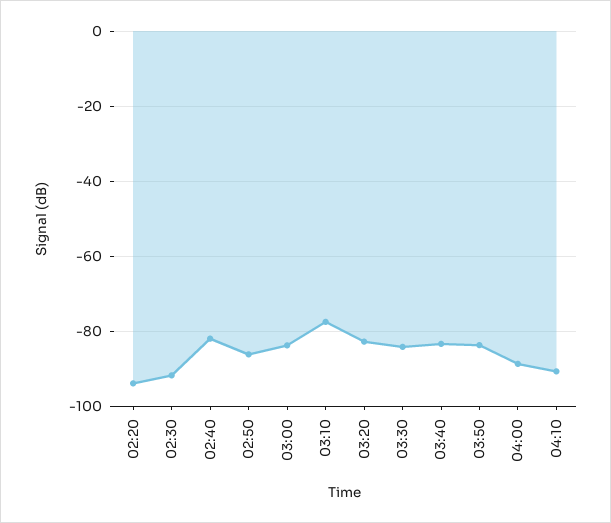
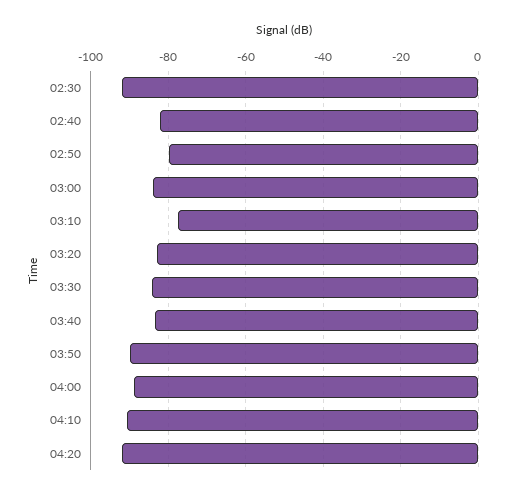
02:20: -94 -> none
02:50: -86 -> -80
03:50: -84 -> -90
04:20: none -> -92

